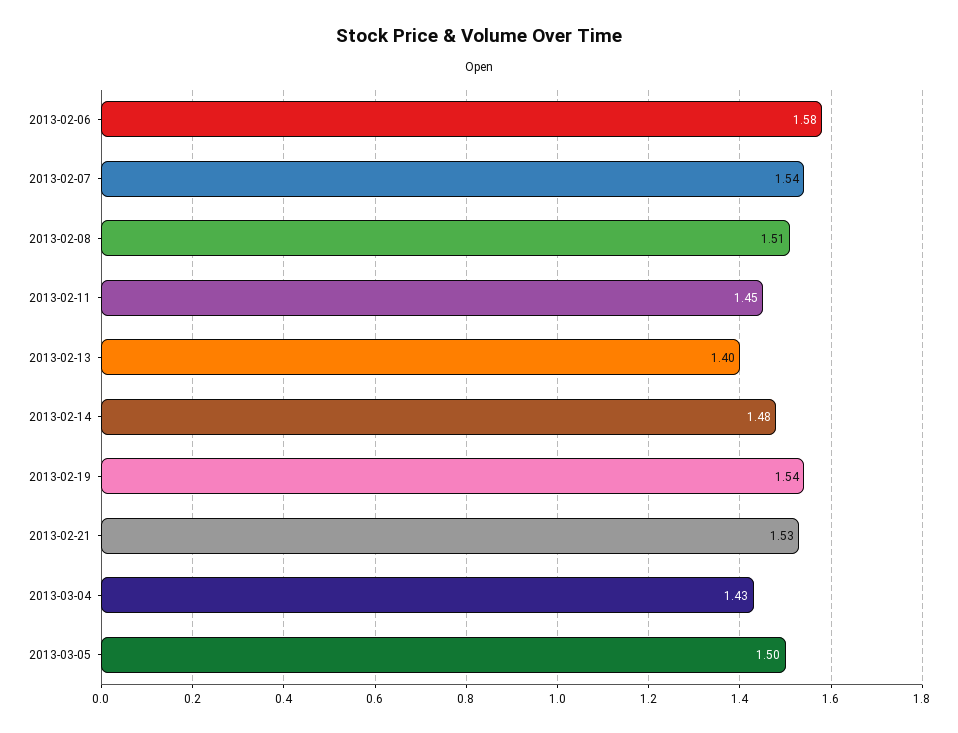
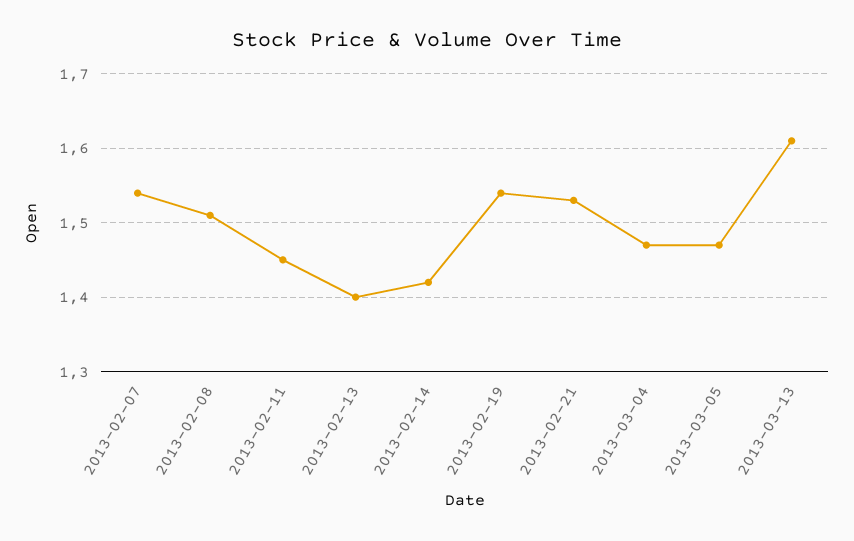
2013-02-06: 1.58 -> none
2013-02-14: 1.48 -> 1.42
2013-03-04: 1.43 -> 1.47
2013-03-05: 1.5 -> 1.47
2013-03-13: none -> 1.61

